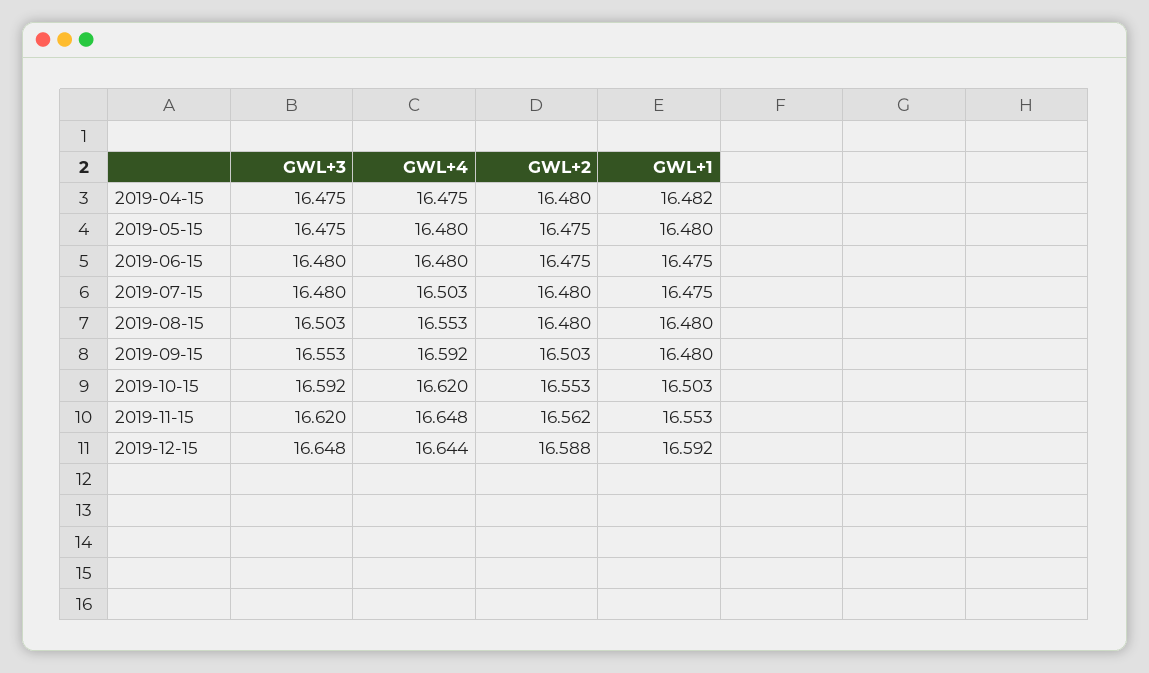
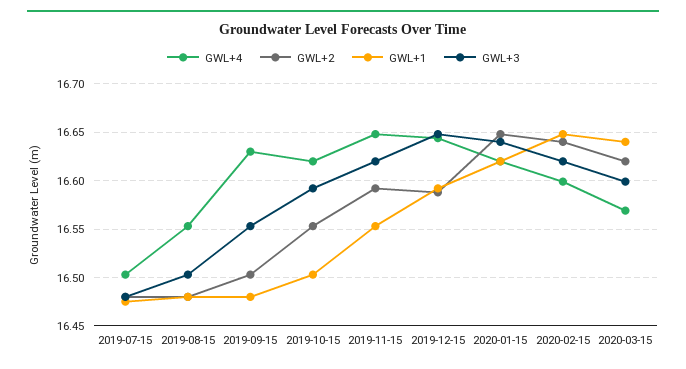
GWL+3, 2019-04-15: 16.475 -> none
GWL+4, 2019-04-15: 16.475 -> none
GWL+2, 2019-04-15: 16.48 -> none
GWL+1, 2019-04-15: 16.482 -> none
GWL+3, 2019-05-15: 16.475 -> none
GWL+4, 2019-05-15: 16.48 -> none
GWL+2, 2019-05-15: 16.475 -> none
GWL+1, 2019-05-15: 16.48 -> none
GWL+3, 2019-06-15: 16.48 -> none
GWL+4, 2019-06-15: 16.48 -> none
GWL+2, 2019-06-15: 16.475 -> none
GWL+1, 2019-06-15: 16.475 -> none
GWL+4, 2019-09-15: 16.592 -> 16.63
GWL+2, 2019-11-15: 16.562 -> 16.59
GWL+4, 2020-01-15: none -> 16.62
GWL+2, 2020-01-15: none -> 16.65
GWL+1, 2020-01-15: none -> 16.62
GWL+3, 2020-01-15: none -> 16.64
GWL+4, 2020-02-15: none -> 16.6
GWL+2, 2020-02-15: none -> 16.64
GWL+1, 2020-02-15: none -> 16.65
GWL+3, 2020-02-15: none -> 16.62
GWL+4, 2020-03-15: none -> 16.57
GWL+2, 2020-03-15: none -> 16.62
GWL+1, 2020-03-15: none -> 16.64
GWL+3, 2020-03-15: none -> 16.6

